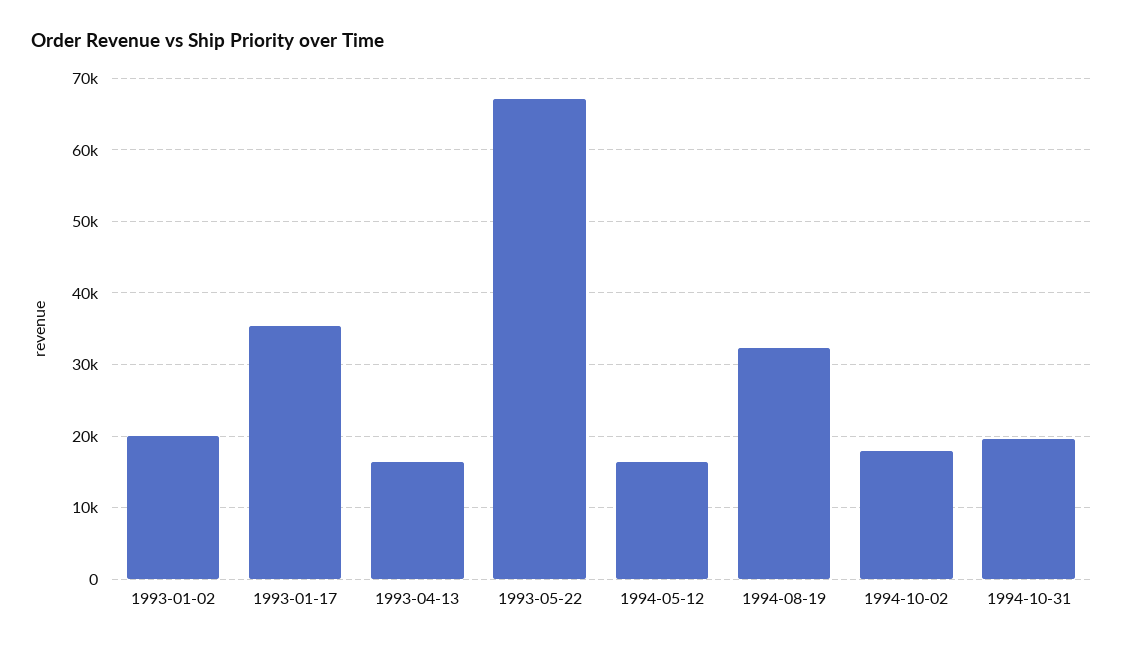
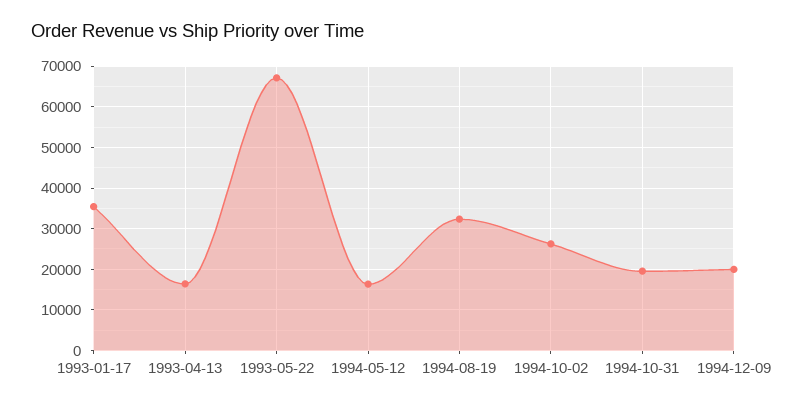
1993-01-02: 20000 -> none
1994-10-02: 18000 -> 26000
1994-12-09: none -> 20000

